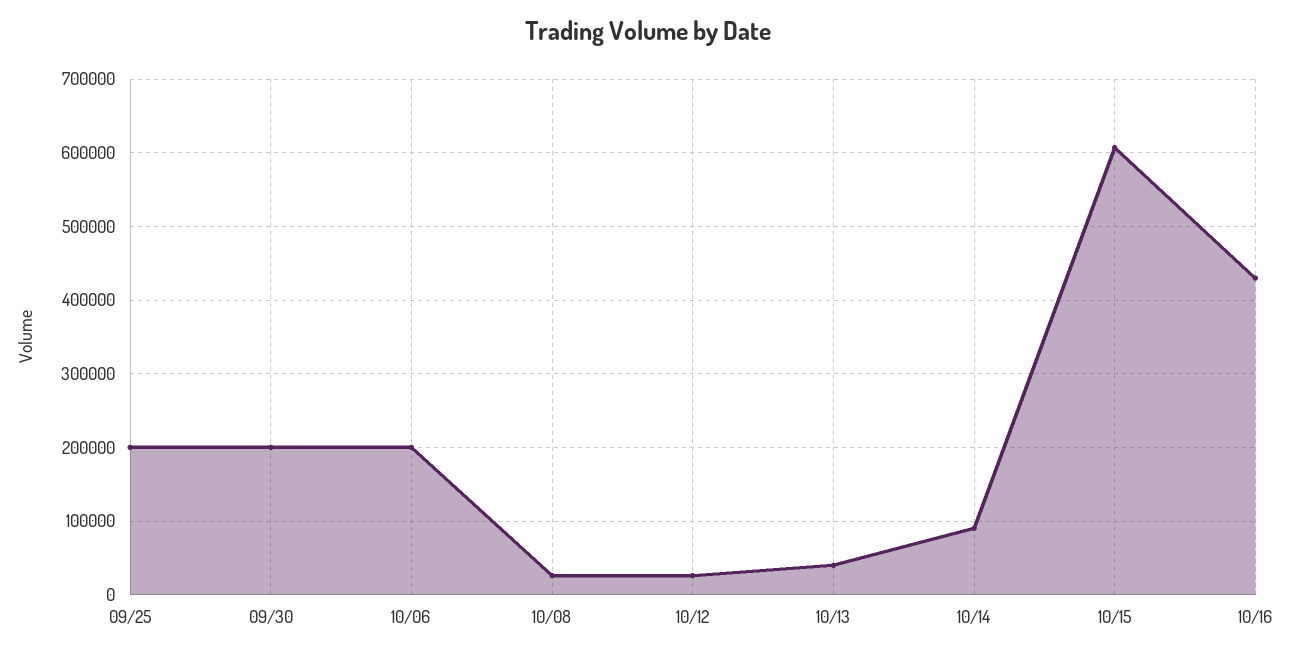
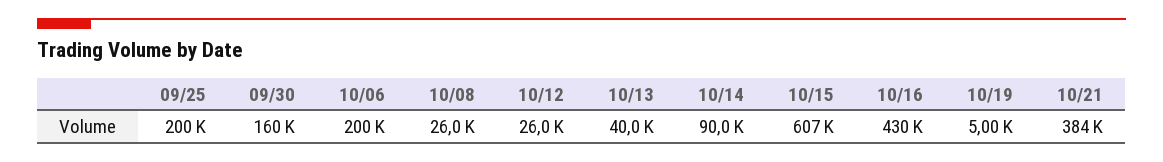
09/30: 200000 -> 160000
10/19: none -> 5000
10/21: none -> 384000

